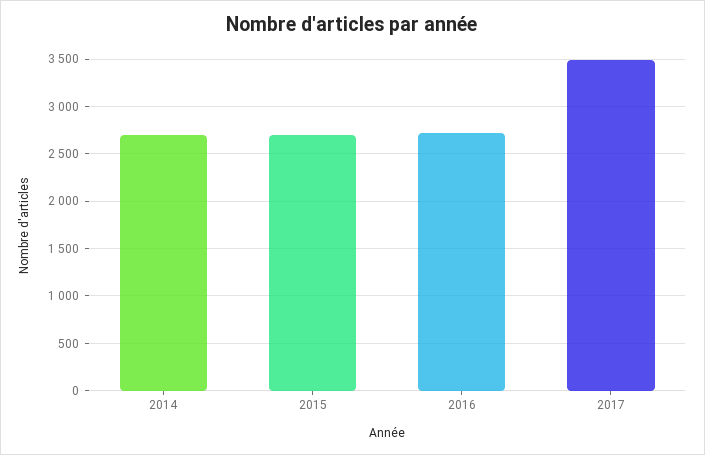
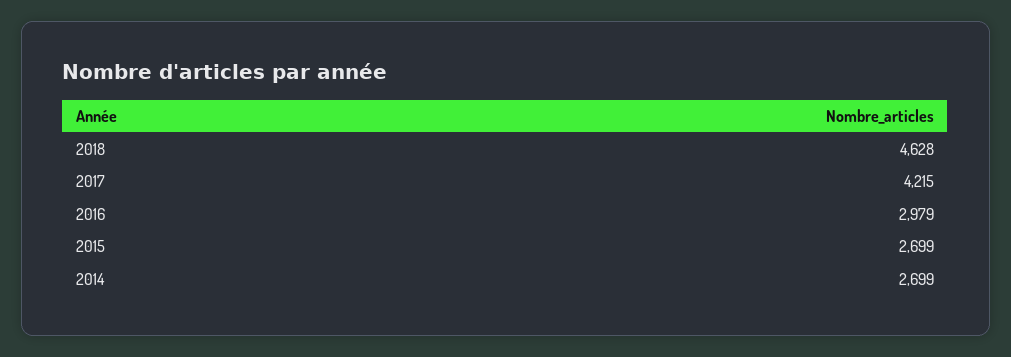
2016: 2700 -> 2979
2017: 3500 -> 4215
2018: none -> 4628

